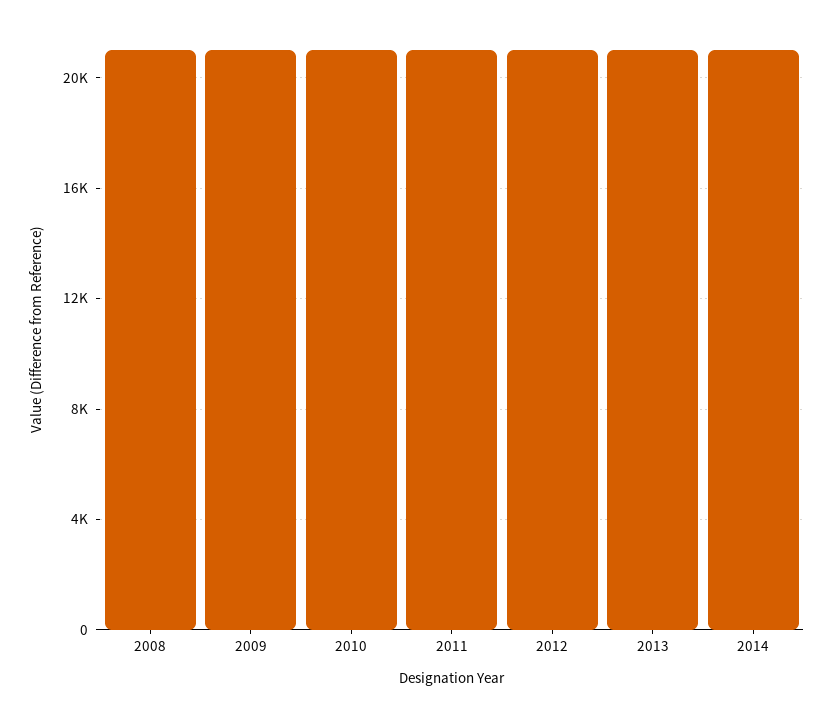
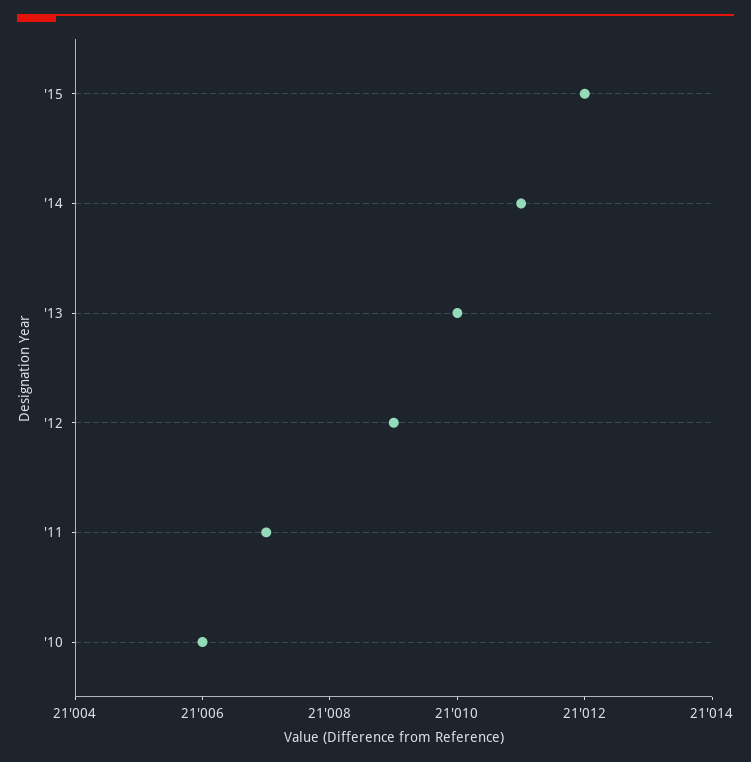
2008: 21000 -> none
2009: 21000 -> none
'15: none -> 21012

